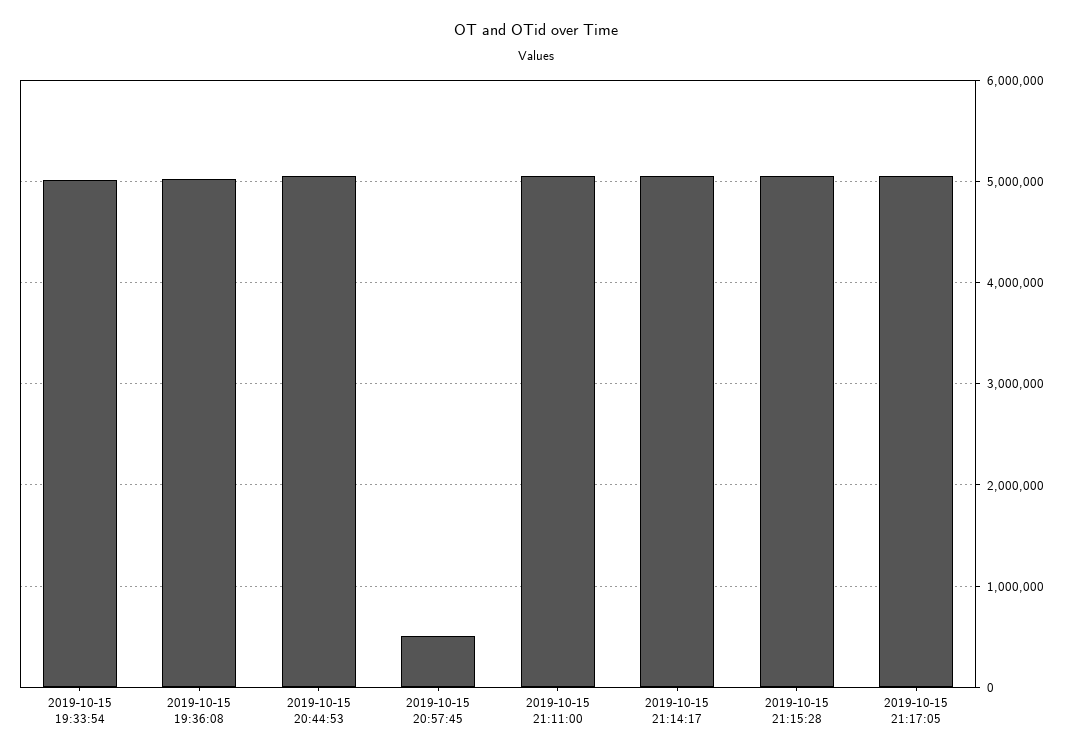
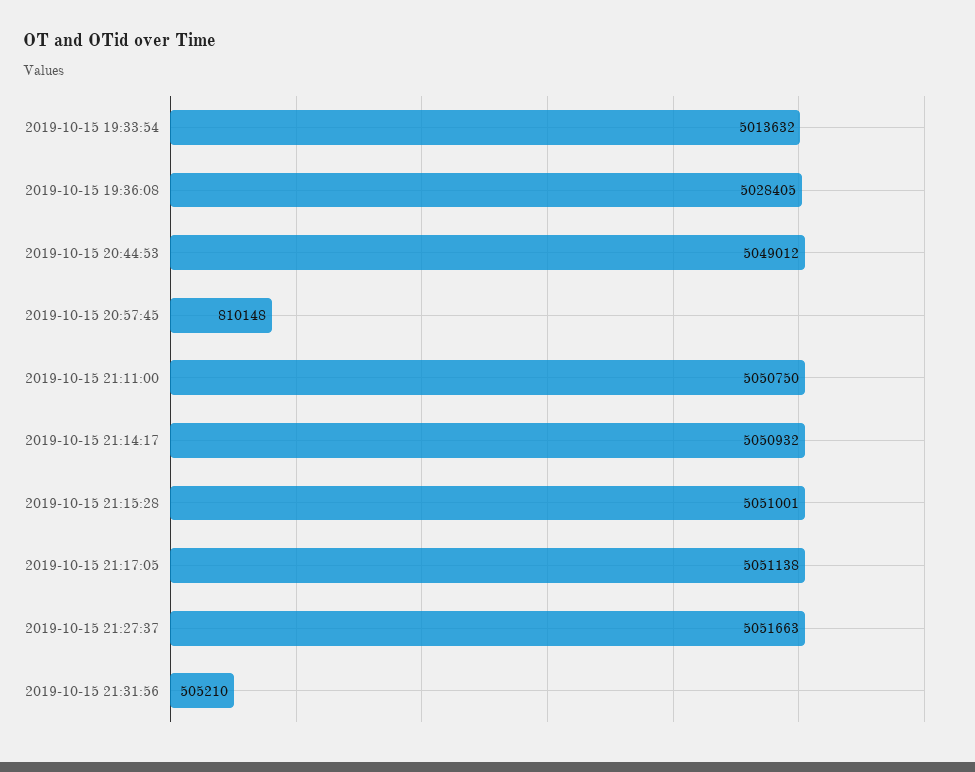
2019-10-15 20:57:45: 500000 -> 810148
2019-10-15 21:27:37: none -> 5051663
2019-10-15 21:31:56: none -> 505210

